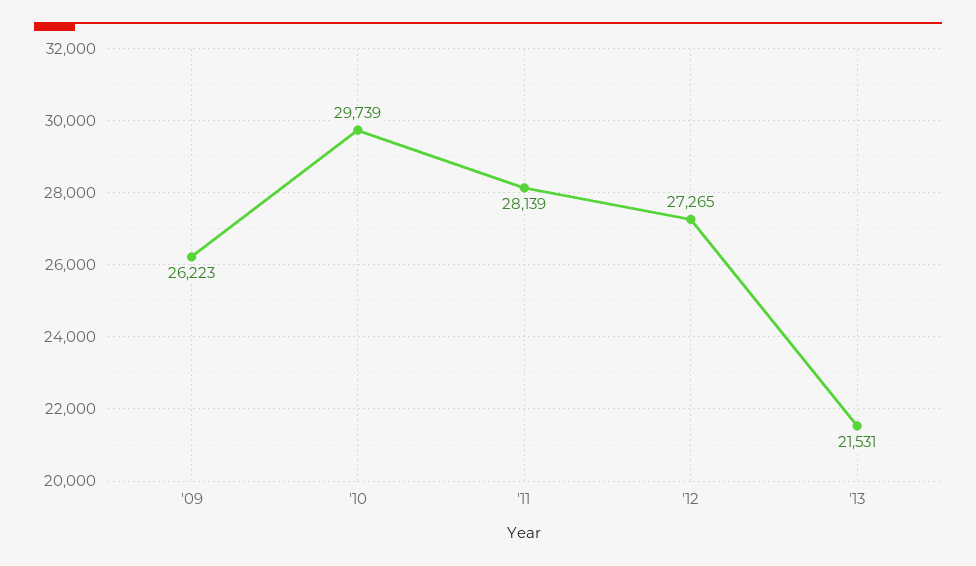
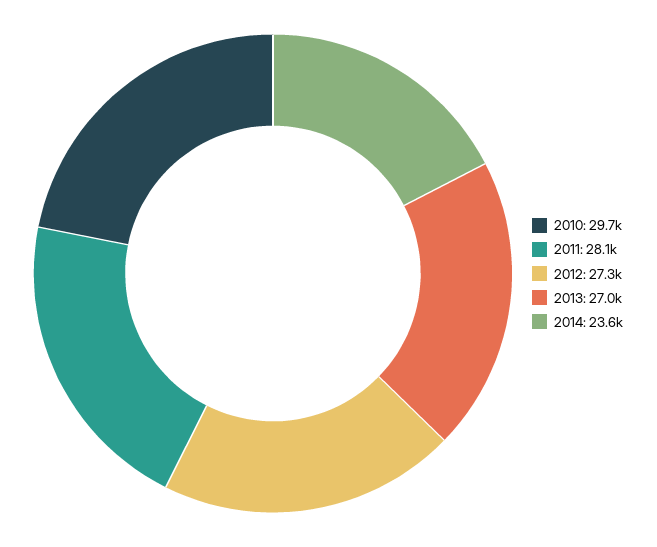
'09: 26223 -> none
'13: 21531 -> 27000
2014: none -> 23600

